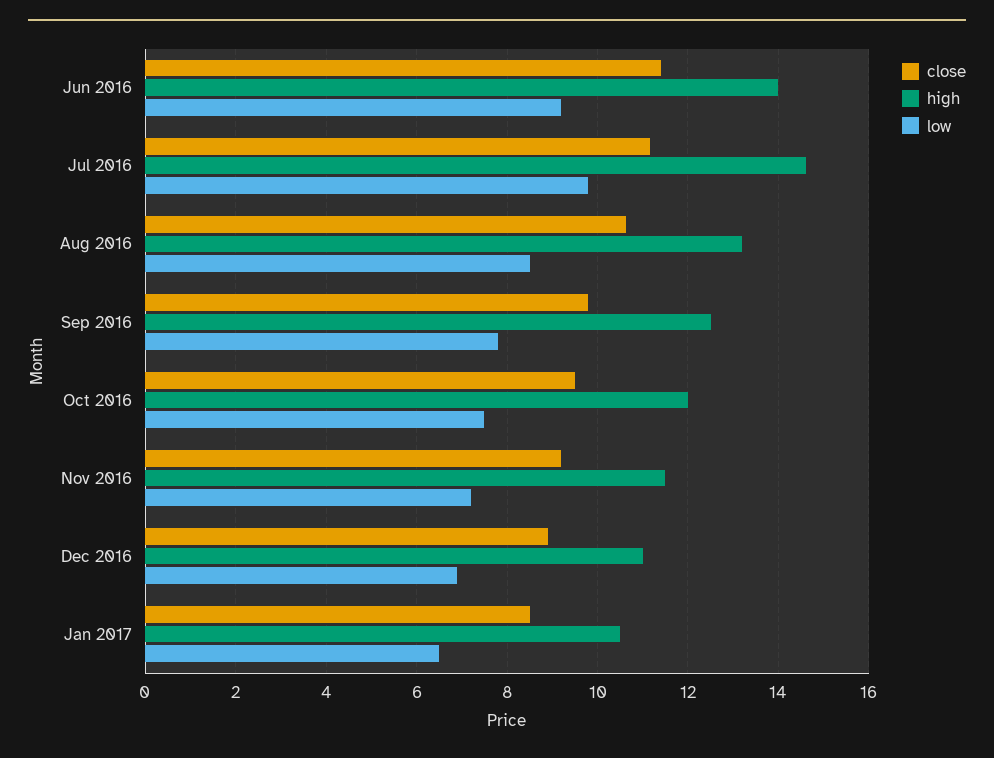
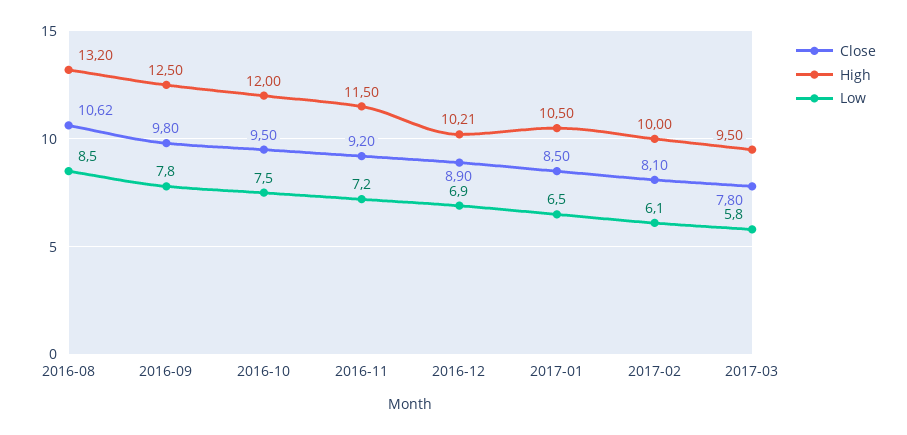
close, Jun 2016: 11.4 -> none
high, Jun 2016: 14 -> none
low, Jun 2016: 9.2 -> none
close, Jul 2016: 11.2 -> none
high, Jul 2016: 14.6 -> none
low, Jul 2016: 9.8 -> none
high, Dec 2016: 11 -> 10.21
close, 2017-02: none -> 8.1
high, 2017-02: none -> 10
low, 2017-02: none -> 6.1
close, 2017-03: none -> 7.8
high, 2017-03: none -> 9.5
low, 2017-03: none -> 5.8

